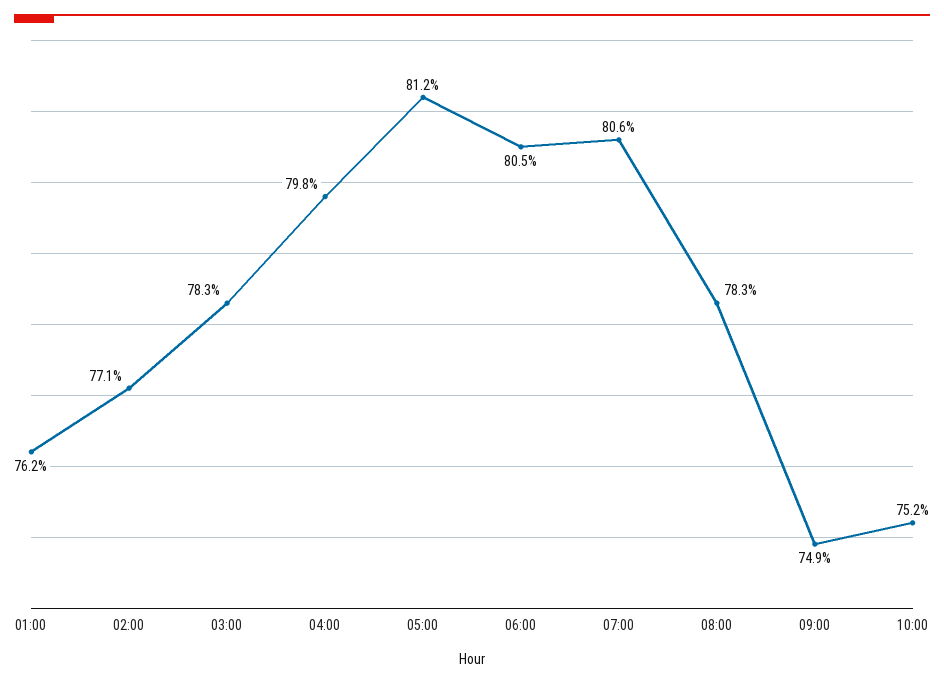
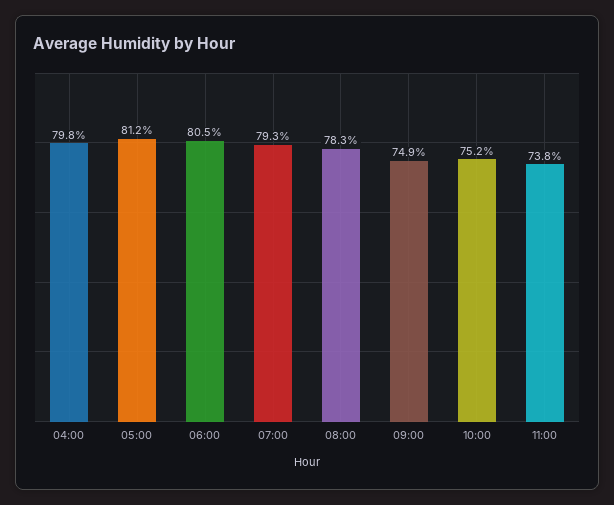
01:00: 76.2 -> none
02:00: 77.1 -> none
03:00: 78.3 -> none
07:00: 80.6 -> 79.3
11:00: none -> 73.8

